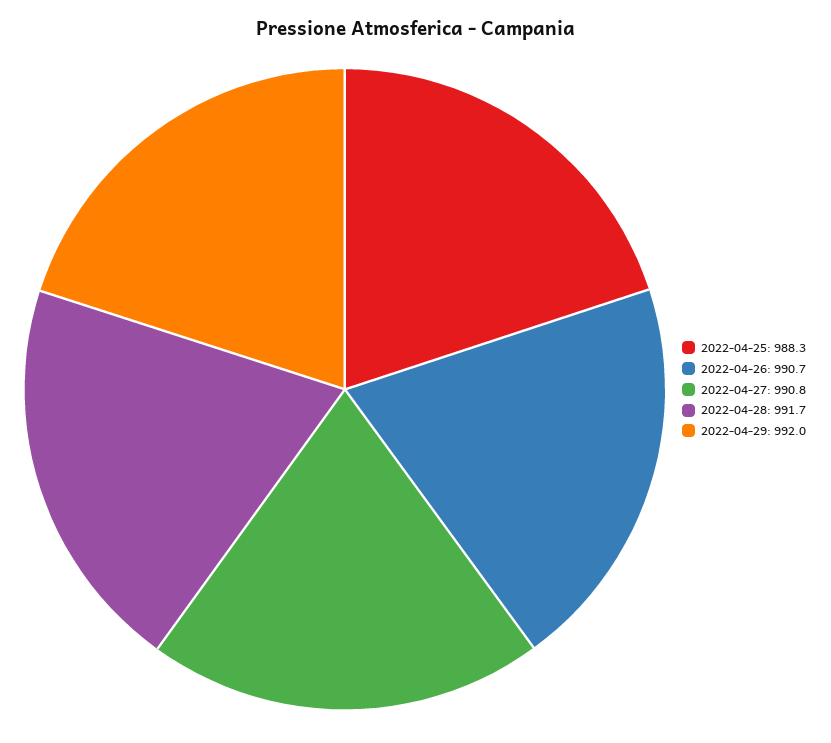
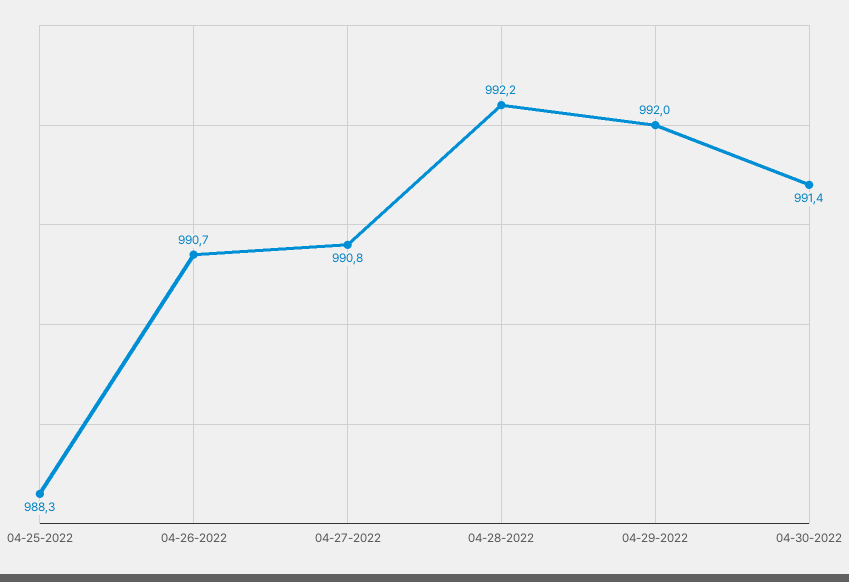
2022-04-28: 991.7 -> 992.2
04-30-2022: none -> 991.4

